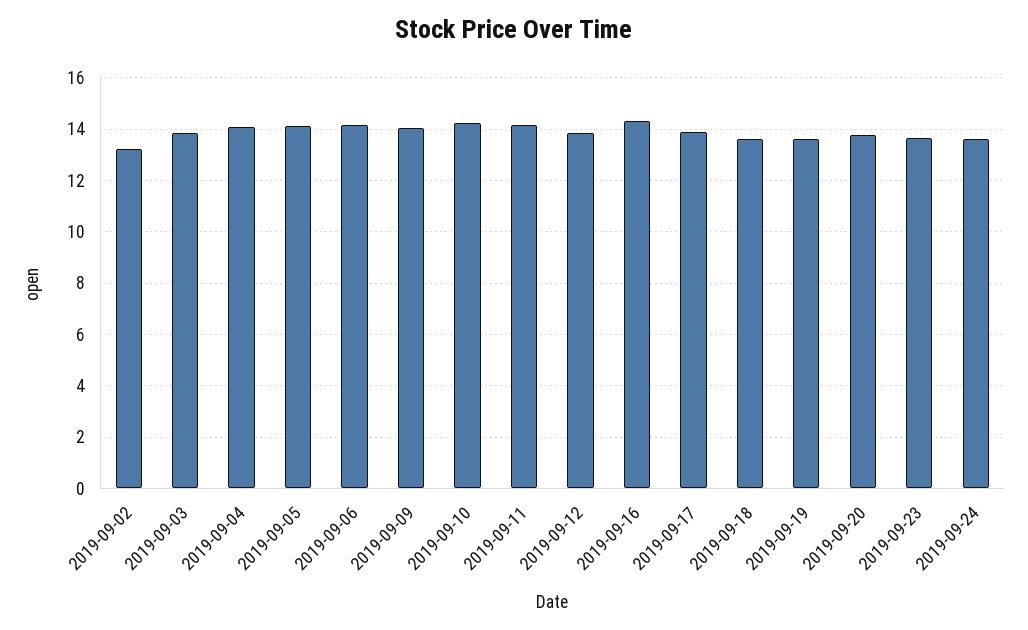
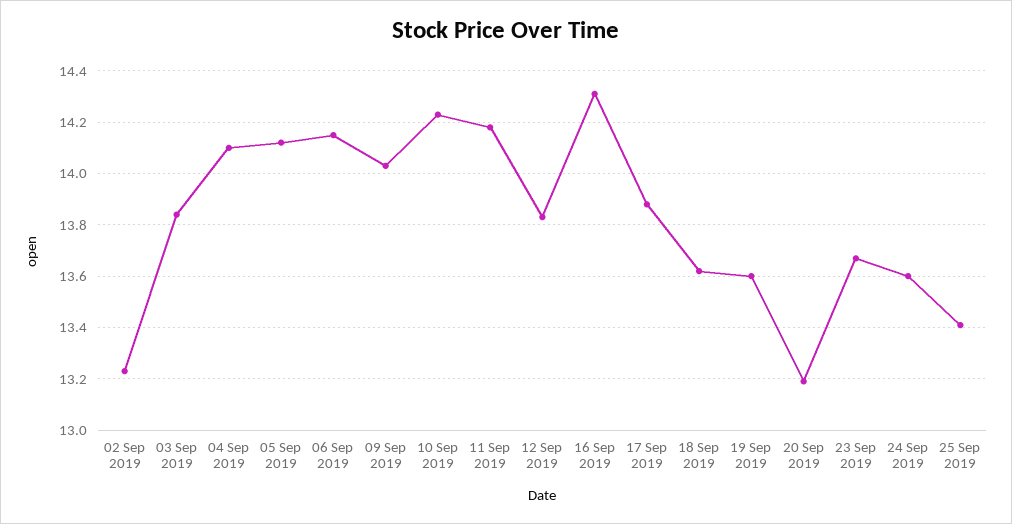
2019-09-20: 13.75 -> 13.2
25 Sep 2019: none -> 13.4

